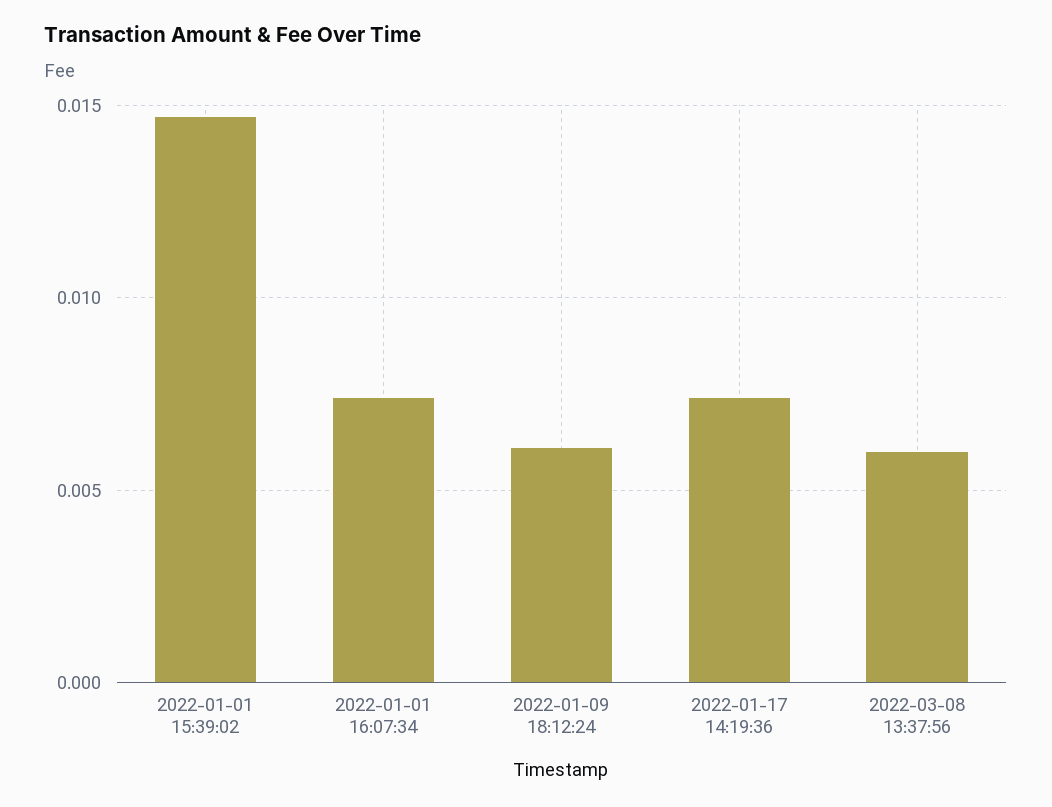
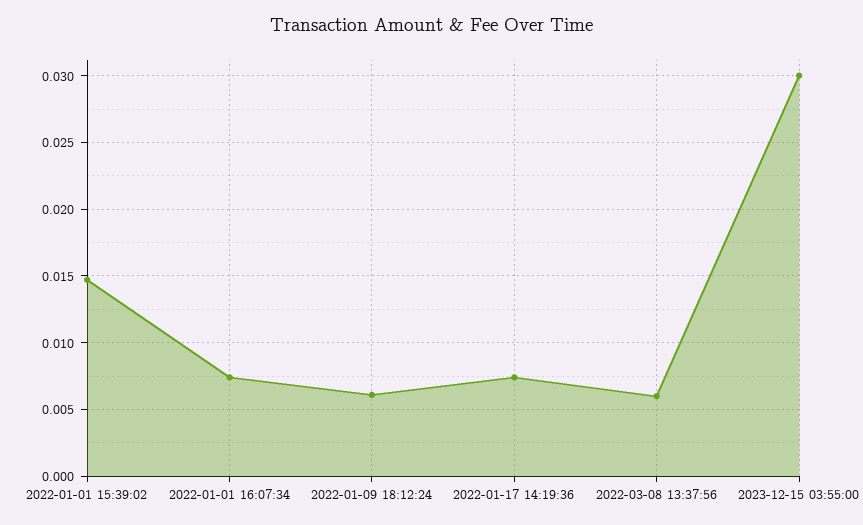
2023-12-15 03:55:00: none -> 0.03

